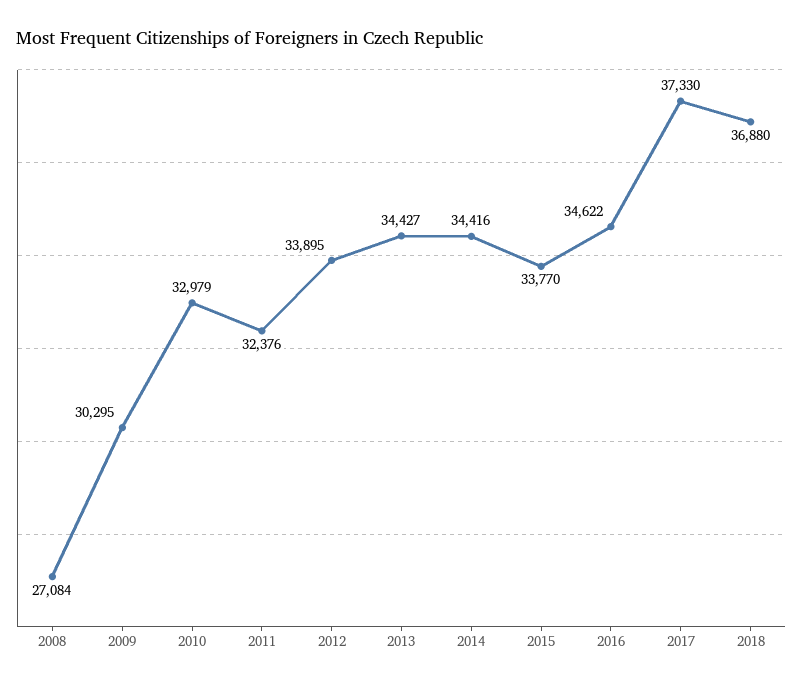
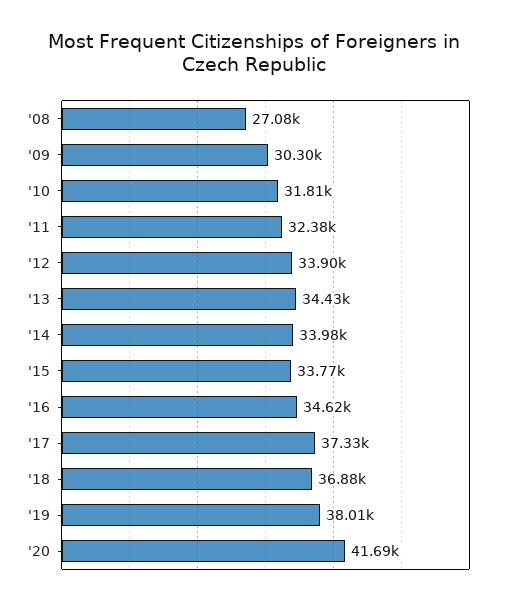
2010: 32979 -> 31810
2014: 34416 -> 33980
'19: none -> 38010
'20: none -> 41690

